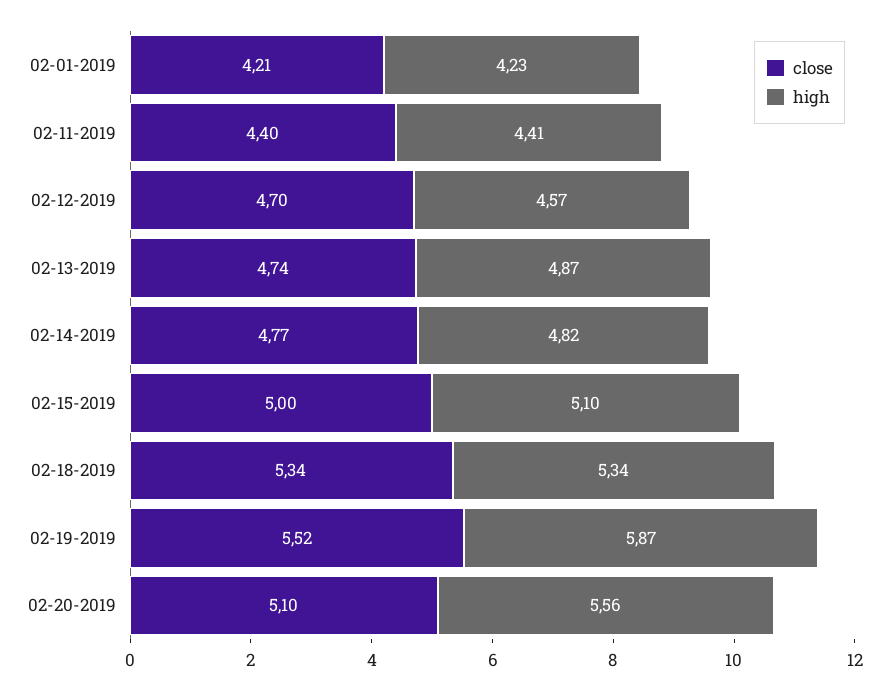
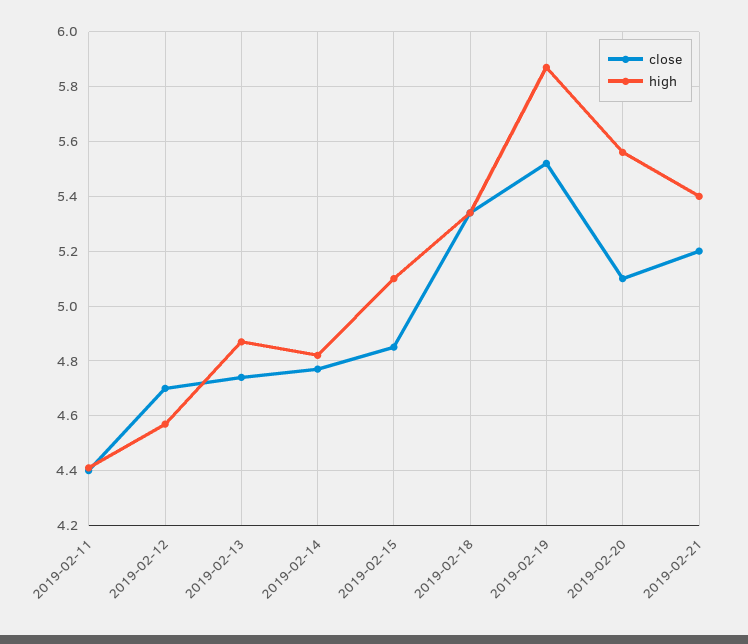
close, 02-01-2019: 4.21 -> none
high, 02-01-2019: 4.23 -> none
close, 02-15-2019: 5 -> 4.85
close, 2019-02-21: none -> 5.2
high, 2019-02-21: none -> 5.4

